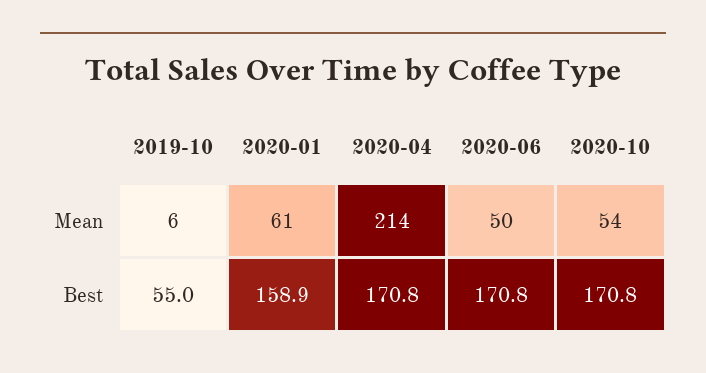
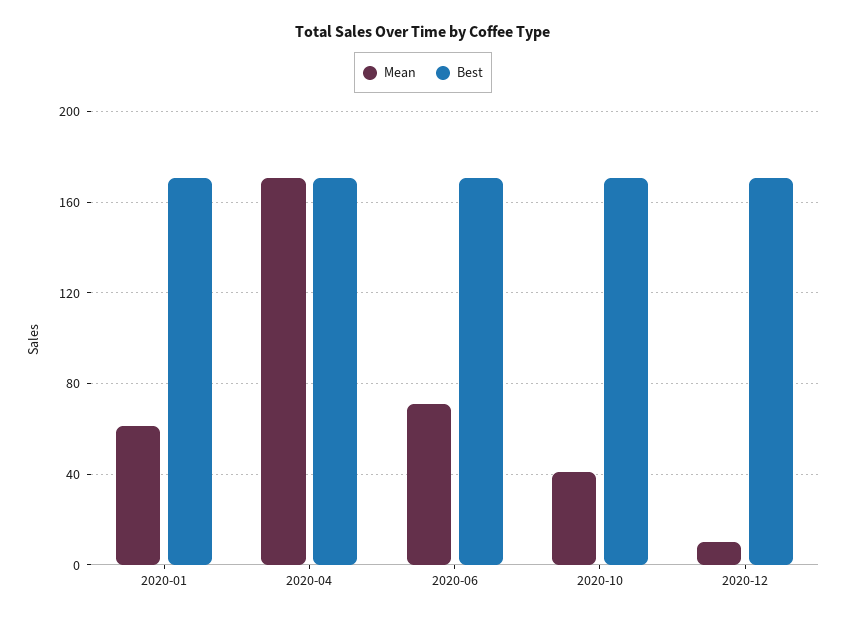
Mean, 2019-10: 6 -> none
Mean, 2020-04: 214 -> 170
Mean, 2020-06: 50 -> 70
Mean, 2020-10: 54 -> 40
Best, 2019-10: 55 -> none
Best, 2020-01: 158.9 -> 170
Mean, 2020-12: none -> 10
Best, 2020-12: none -> 170

